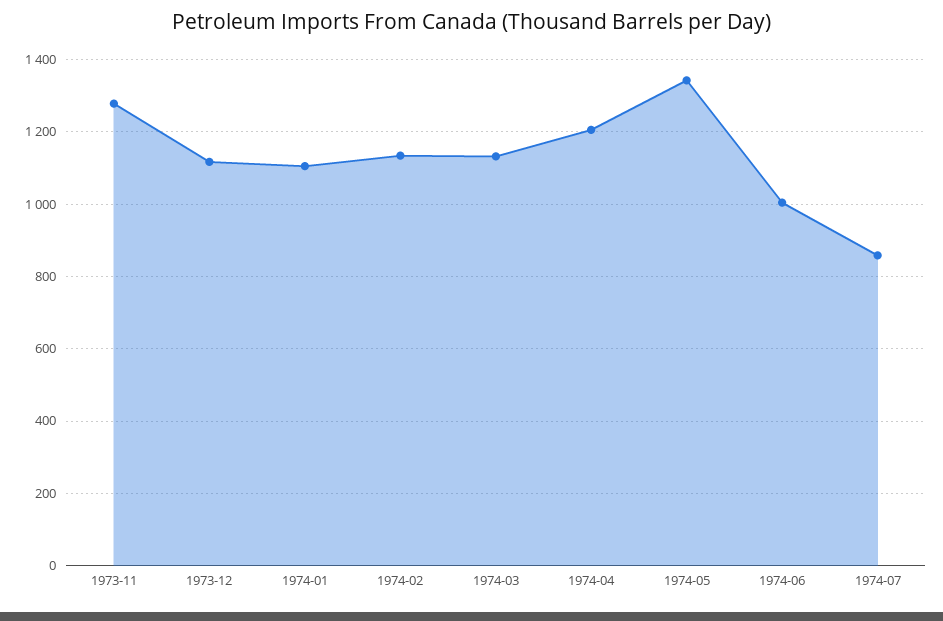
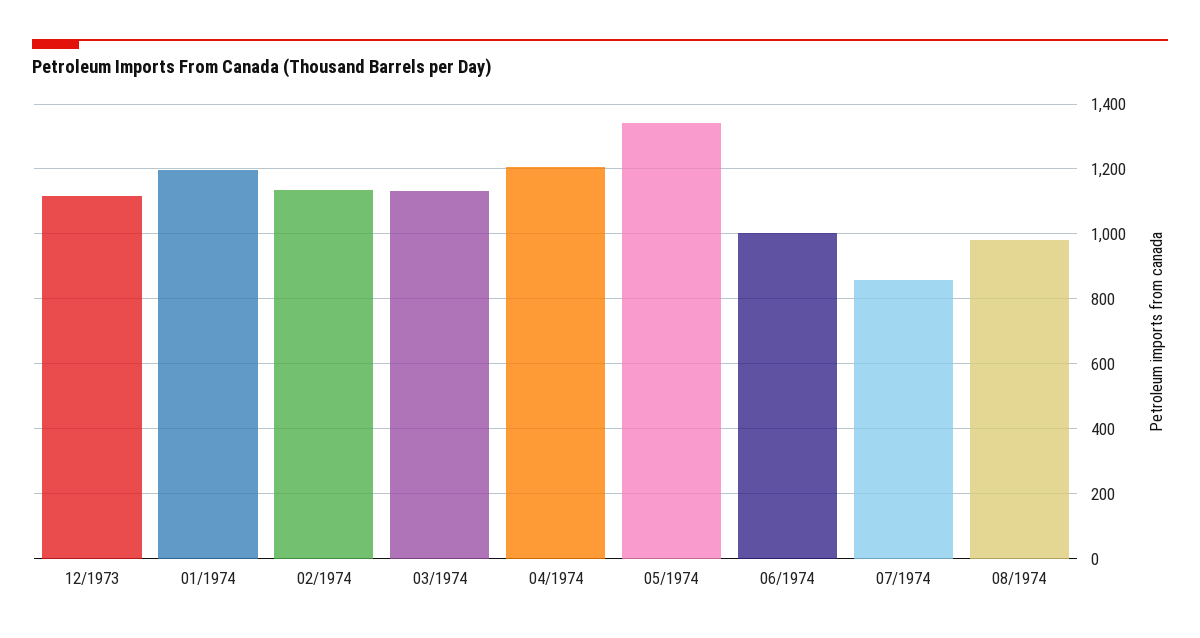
1973-11: 1280 -> none
1974-01: 1100 -> 1200
08/1974: none -> 980

